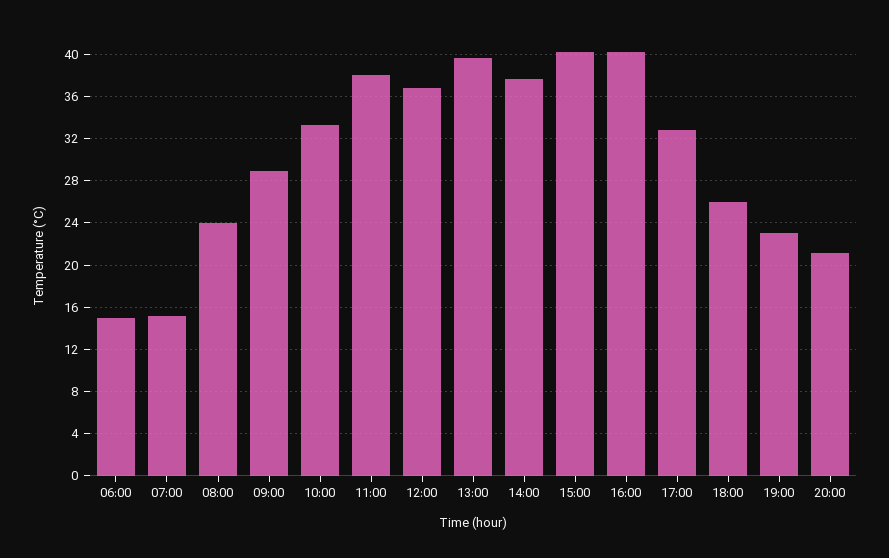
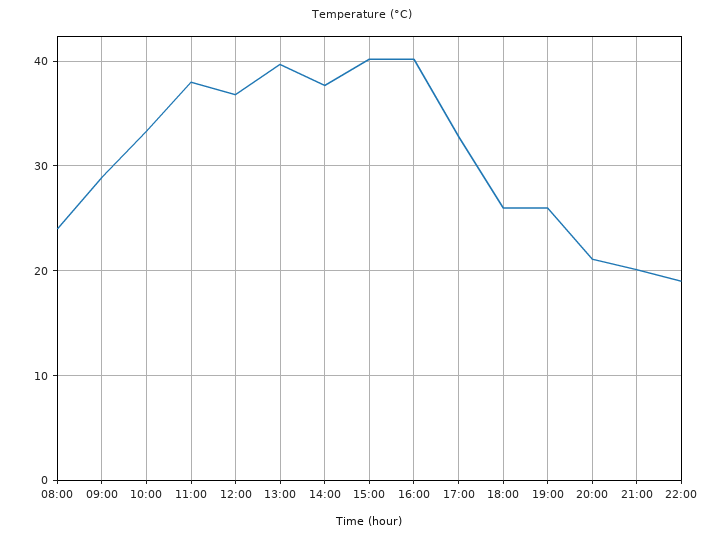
06:00: 15 -> none
07:00: 15 -> none
19:00: 23 -> 26
21:00: none -> 20
22:00: none -> 19

